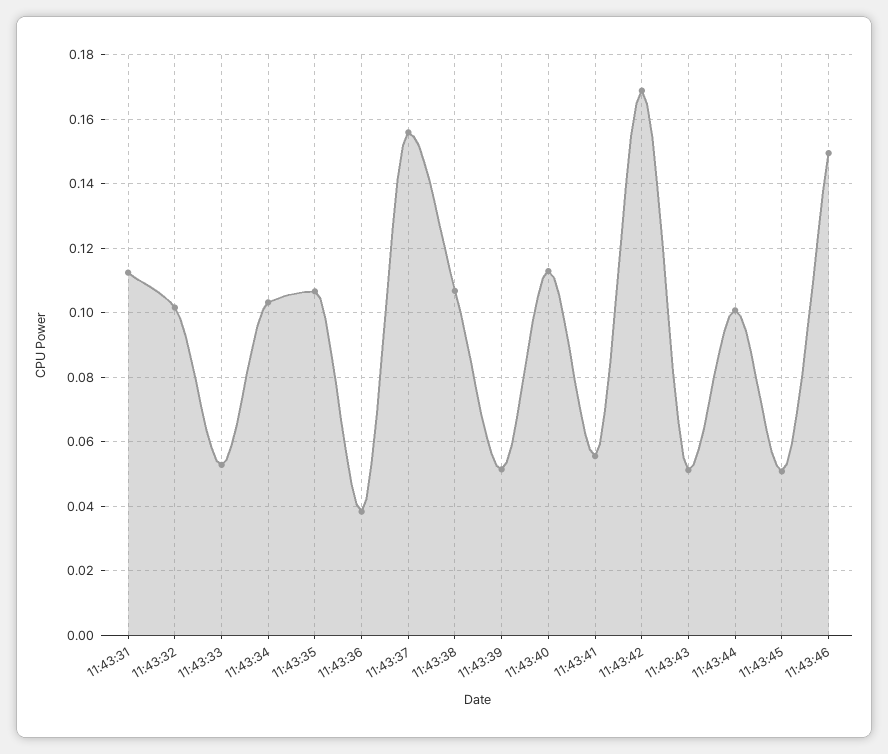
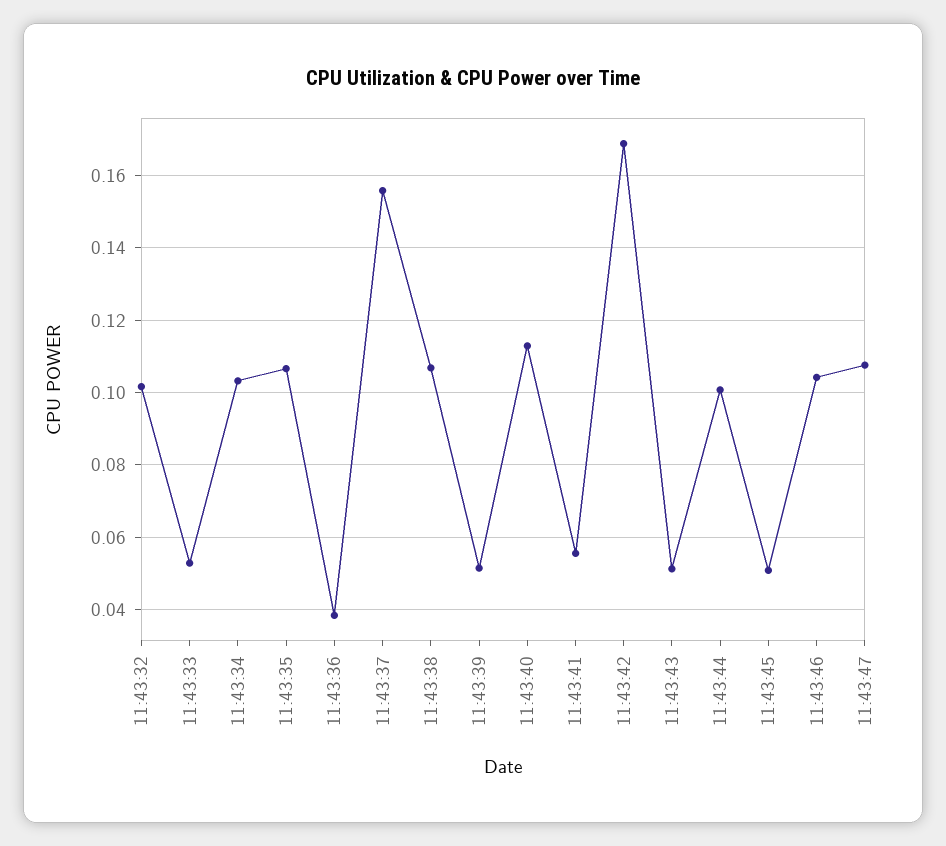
11:43:31: 0.112 -> none
11:43:46: 0.15 -> 0.104
11:43:47: none -> 0.108

